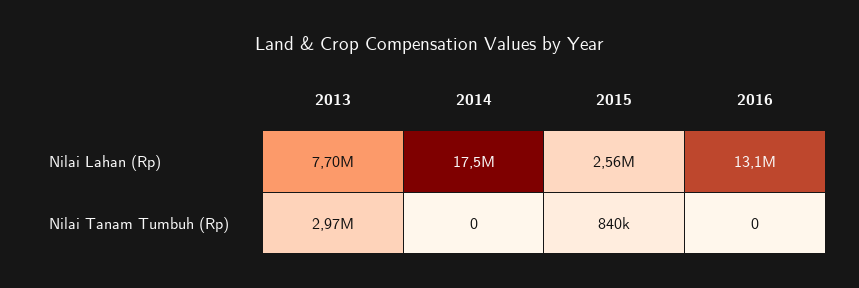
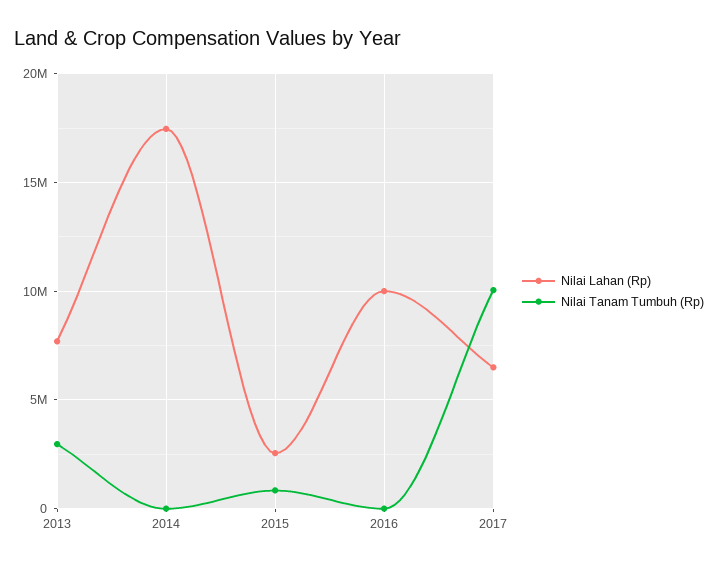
Nilai Lahan (Rp), 2016: 13100000 -> 10000000
Nilai Lahan (Rp), 2017: none -> 6500000
Nilai Tanam Tumbuh (Rp), 2017: none -> 10000000

